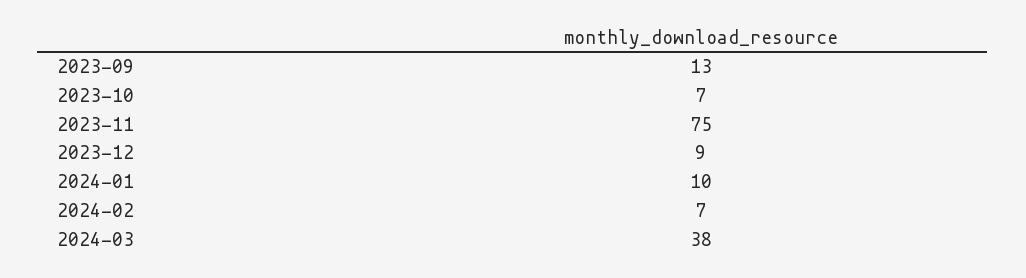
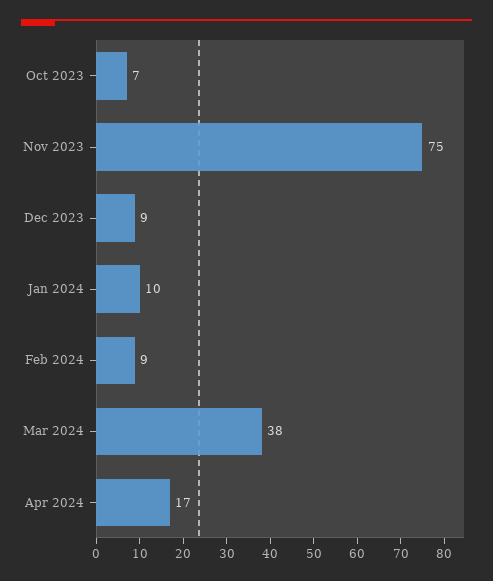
2023-09: 13 -> none
2024-02: 7 -> 9
Apr 2024: none -> 17

